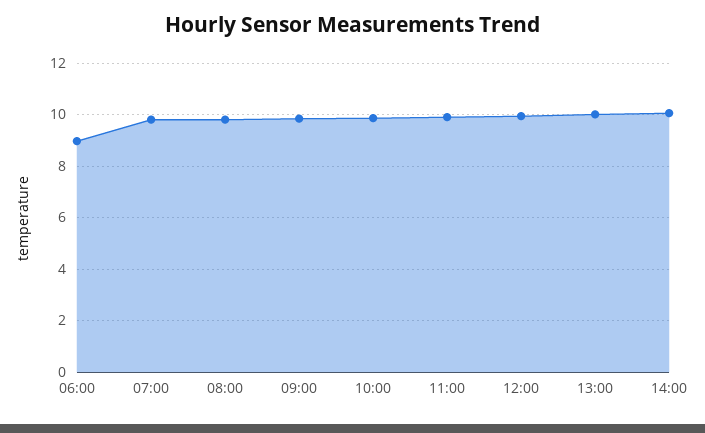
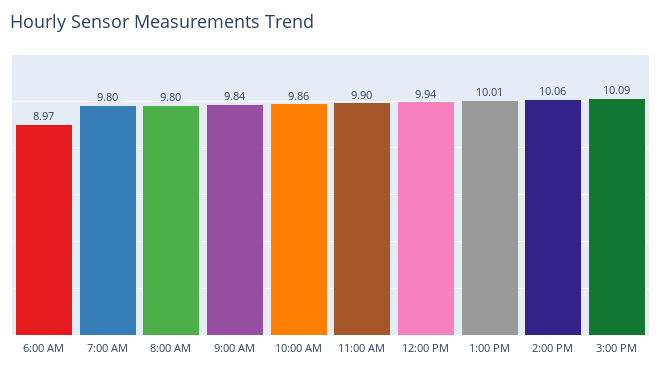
3:00 PM: none -> 10.09

